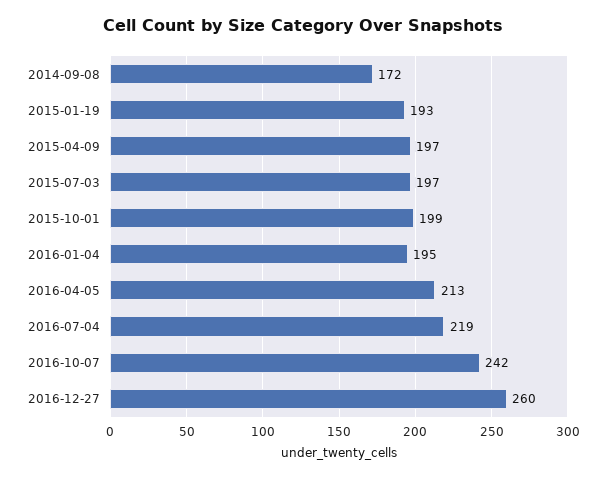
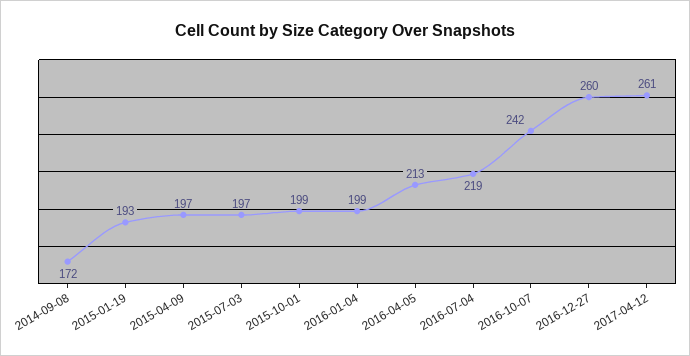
2016-01-04: 195 -> 199
2017-04-12: none -> 261

